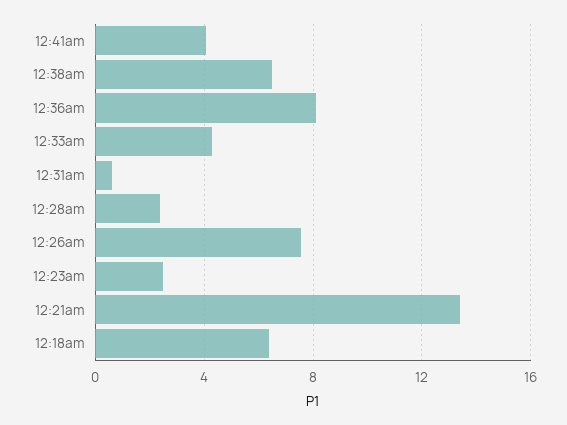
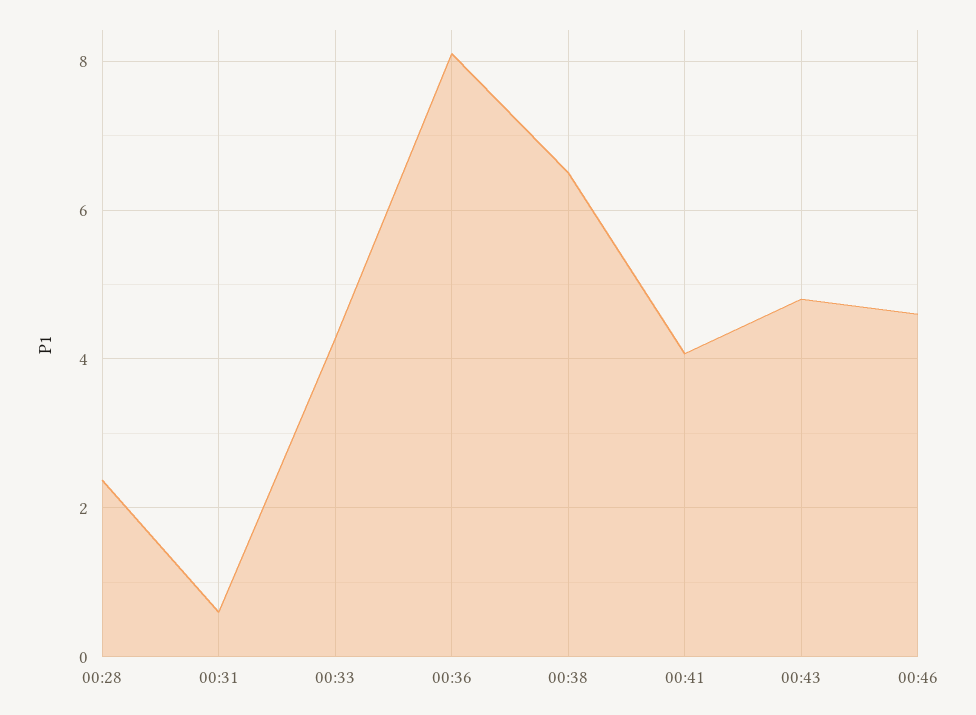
12:26am: 7.5 -> none
12:23am: 2.5 -> none
12:21am: 13.5 -> none
12:18am: 6.5 -> none
00:43: none -> 4.8
00:46: none -> 4.6

